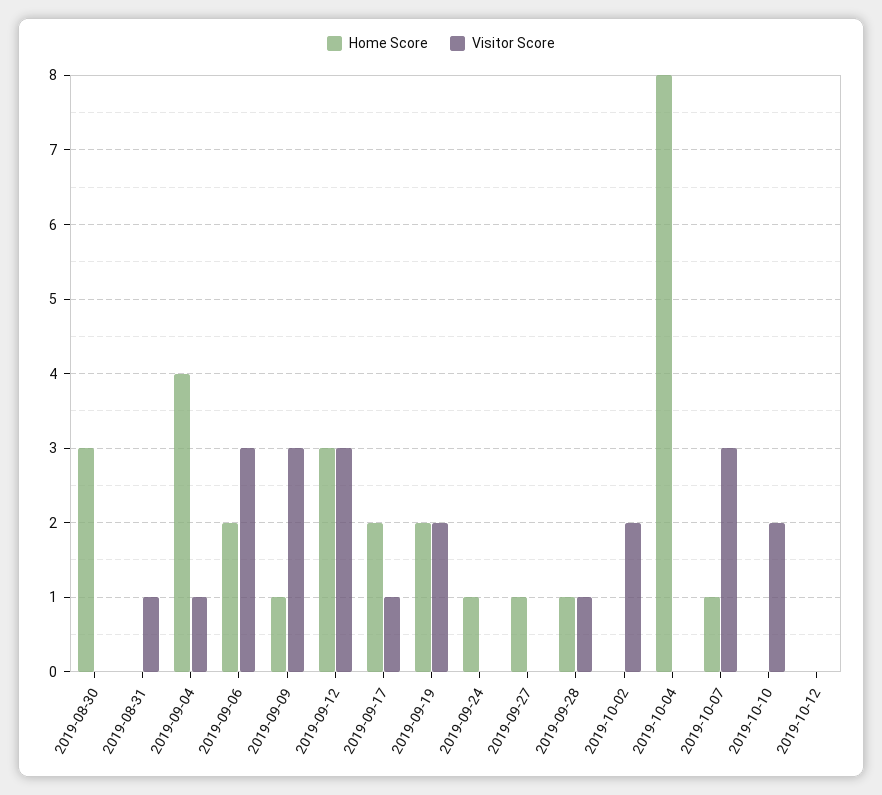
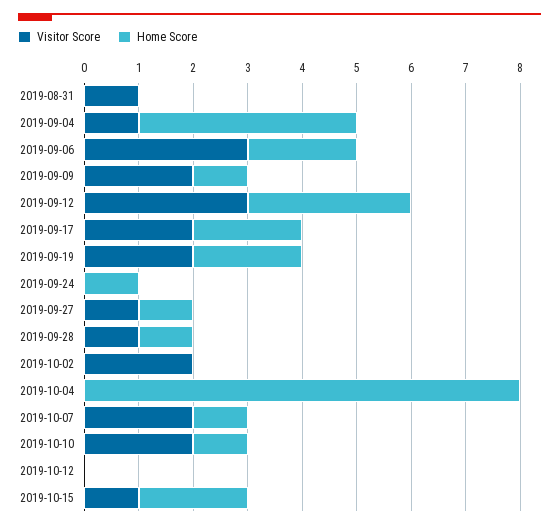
Home Score, 2019-08-30: 3 -> none
Visitor Score, 2019-08-30: 0 -> none
Visitor Score, 2019-09-09: 3 -> 2
Visitor Score, 2019-09-17: 1 -> 2
Visitor Score, 2019-09-27: 0 -> 1
Visitor Score, 2019-10-07: 3 -> 2
Home Score, 2019-10-10: 0 -> 1
Visitor Score, 2019-10-15: none -> 1
Home Score, 2019-10-15: none -> 2

